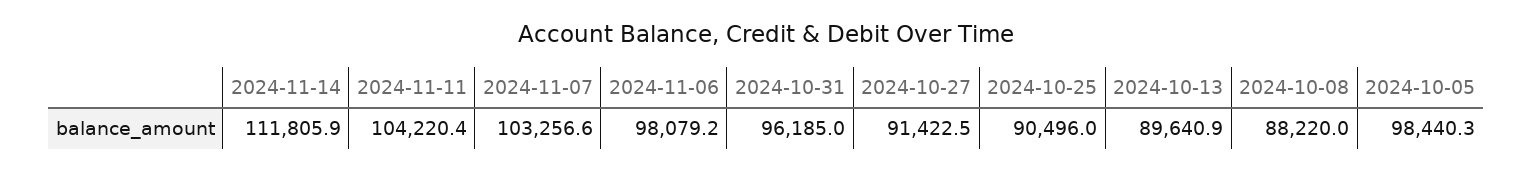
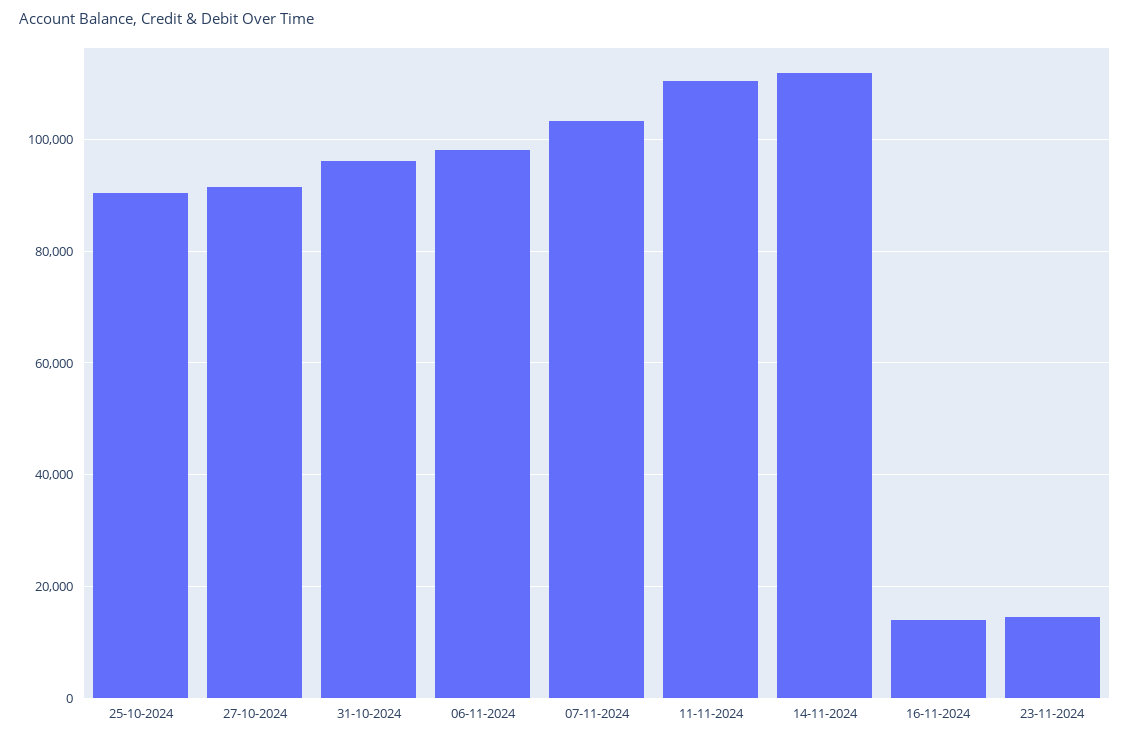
2024-11-11: 104220.4 -> 110000
2024-10-13: 89640.9 -> none
2024-10-08: 88220 -> none
2024-10-05: 98440.3 -> none
16-11-2024: none -> 14000
23-11-2024: none -> 14000

